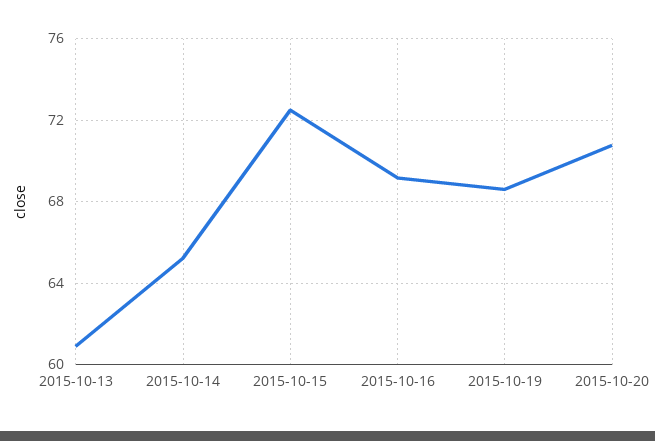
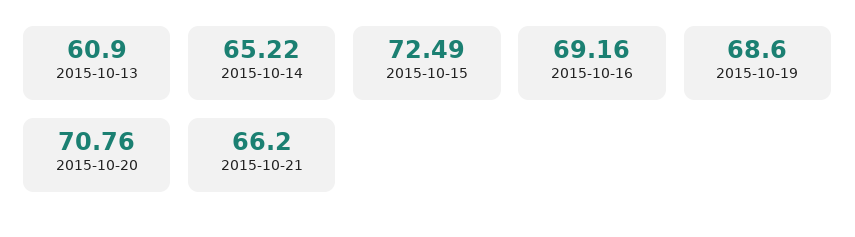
2015-10-21: none -> 66.2

